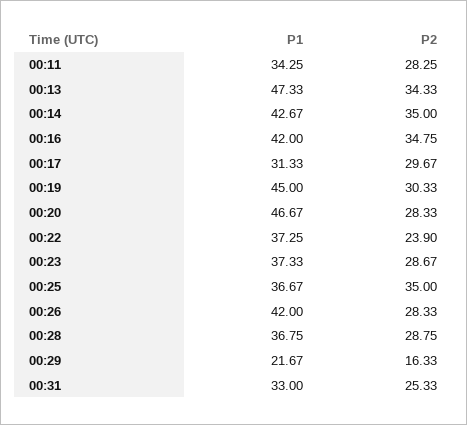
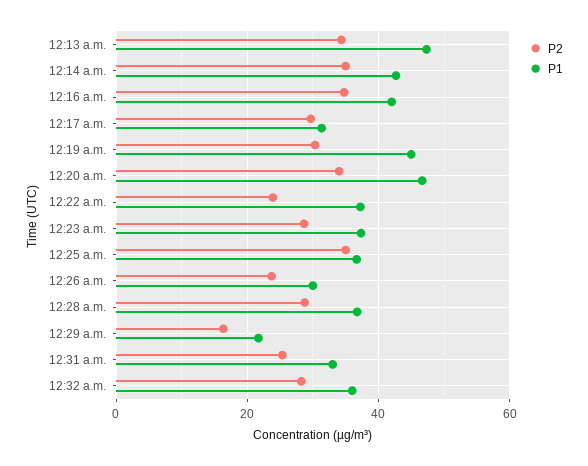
P1, 00:11: 34.25 -> none
P2, 00:11: 28.25 -> none
P2, 00:20: 28.33 -> 34
P1, 00:26: 42 -> 30
P2, 00:26: 28.33 -> 24
P2, 12:32 a.m.: none -> 28
P1, 12:32 a.m.: none -> 36

